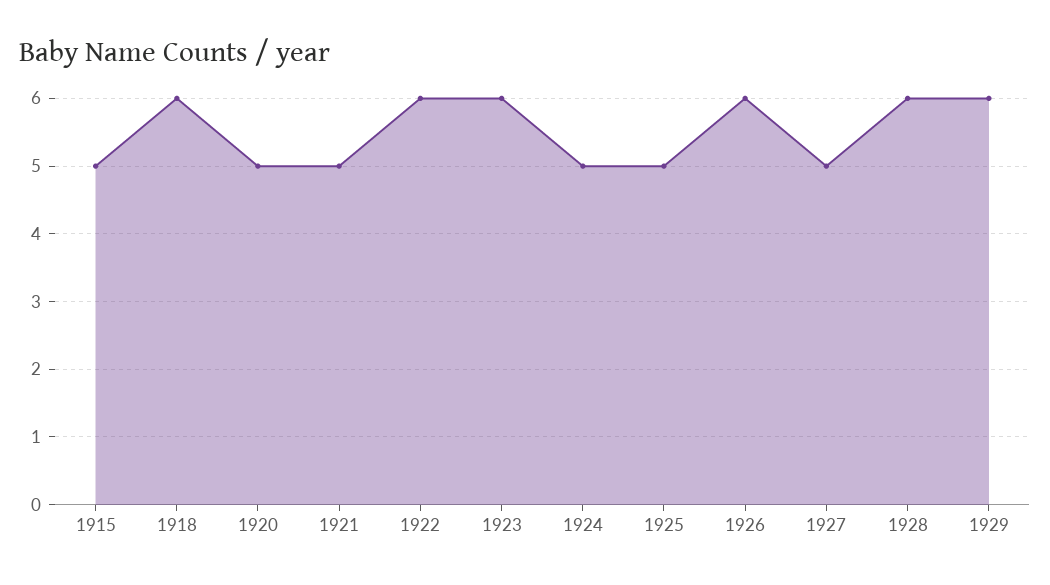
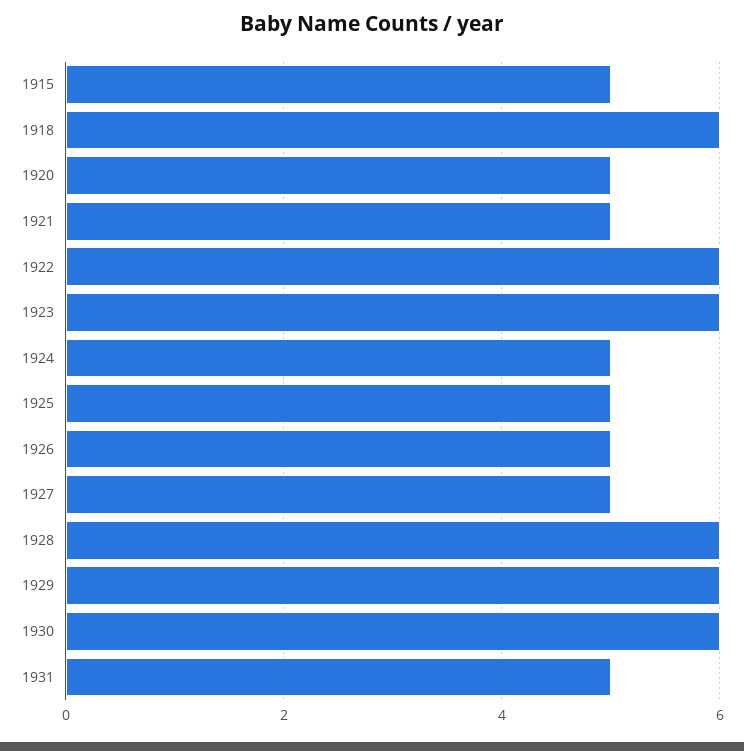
1926: 6 -> 5
1930: none -> 6
1931: none -> 5

